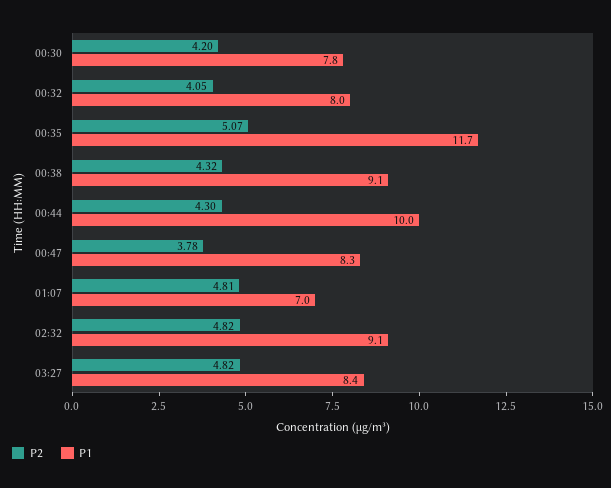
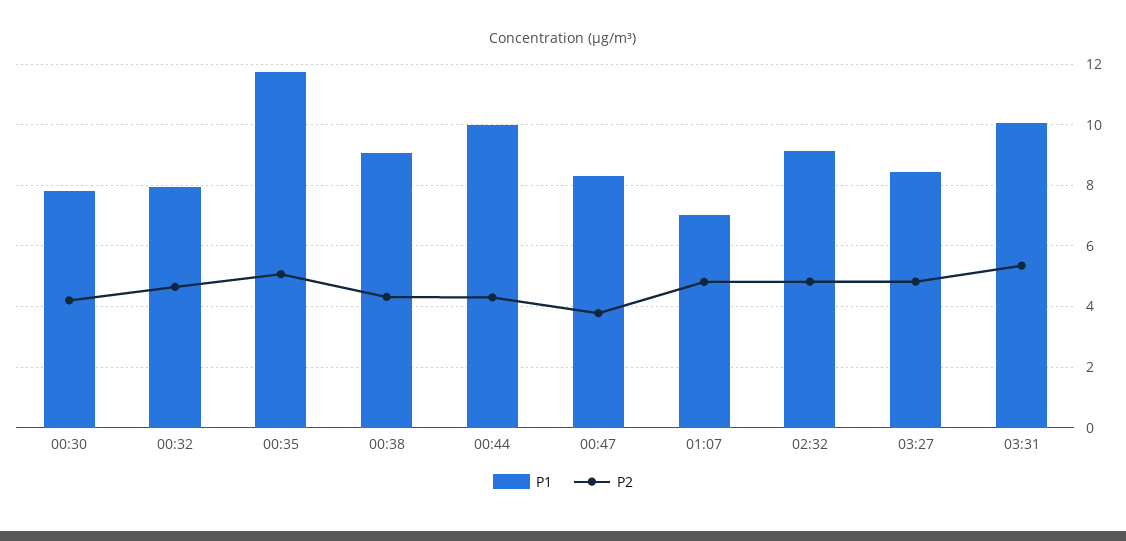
P2, 00:32: 4.05 -> 4.6
P1, 03:31: none -> 10
P2, 03:31: none -> 5.4

